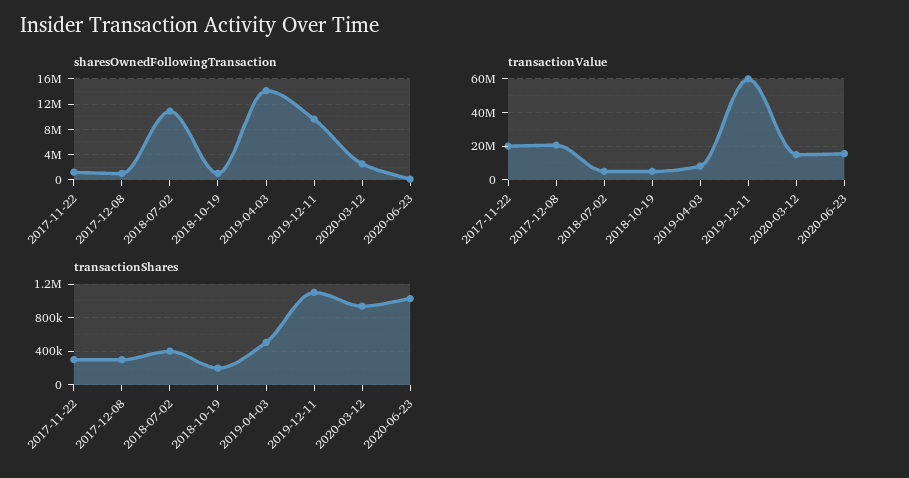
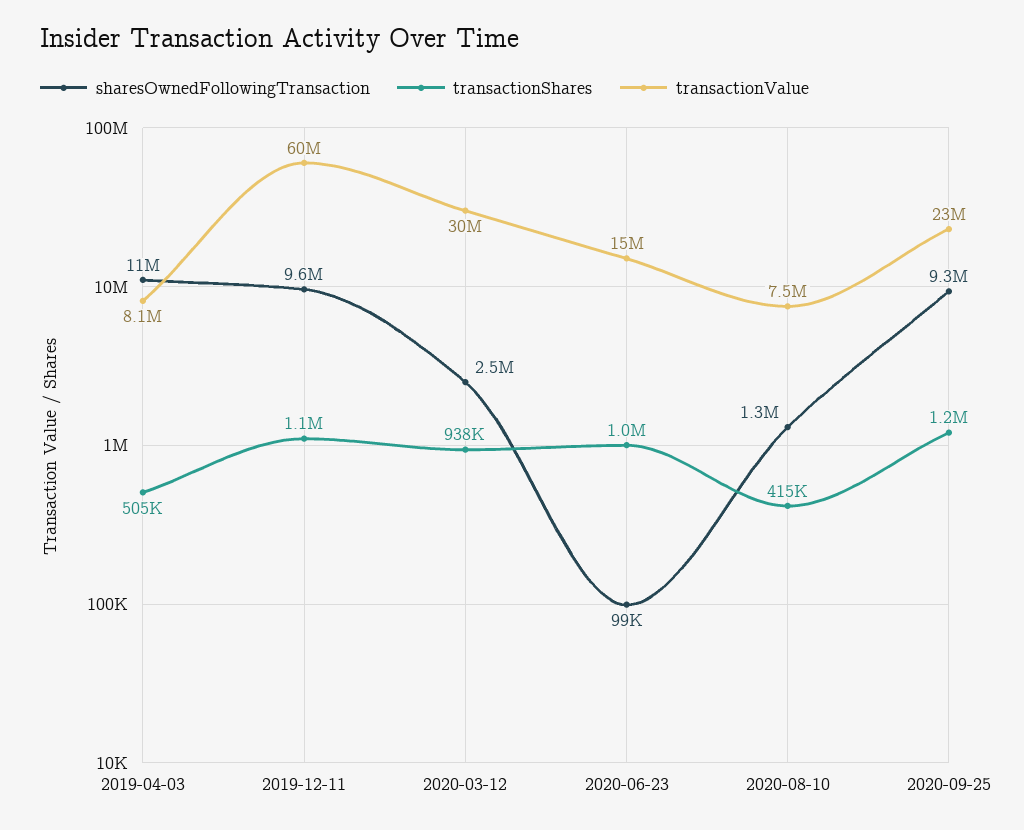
sharesOwnedFollowingTransaction, 2017-11-22: 1000000 -> none
sharesOwnedFollowingTransaction, 2017-12-08: 1000000 -> none
sharesOwnedFollowingTransaction, 2018-07-02: 11000000 -> none
sharesOwnedFollowingTransaction, 2018-10-19: 1000000 -> none
sharesOwnedFollowingTransaction, 2019-04-03: 14000000 -> 11000000
transactionValue, 2017-11-22: 20000000 -> none
transactionValue, 2017-12-08: 20000000 -> none
transactionValue, 2018-07-02: 5000000 -> none
transactionValue, 2018-10-19: 5000000 -> none
transactionValue, 2020-03-12: 15000000 -> 30000000
transactionShares, 2017-11-22: 300000 -> none
transactionShares, 2017-12-08: 300000 -> none
transactionShares, 2018-07-02: 400000 -> none
transactionShares, 2018-10-19: 200000 -> none
sharesOwnedFollowingTransaction, 2020-08-10: none -> 1300000
transactionShares, 2020-08-10: none -> 415000
transactionValue, 2020-08-10: none -> 7500000
sharesOwnedFollowingTransaction, 2020-09-25: none -> 9300000
transactionShares, 2020-09-25: none -> 1200000
transactionValue, 2020-09-25: none -> 23000000

